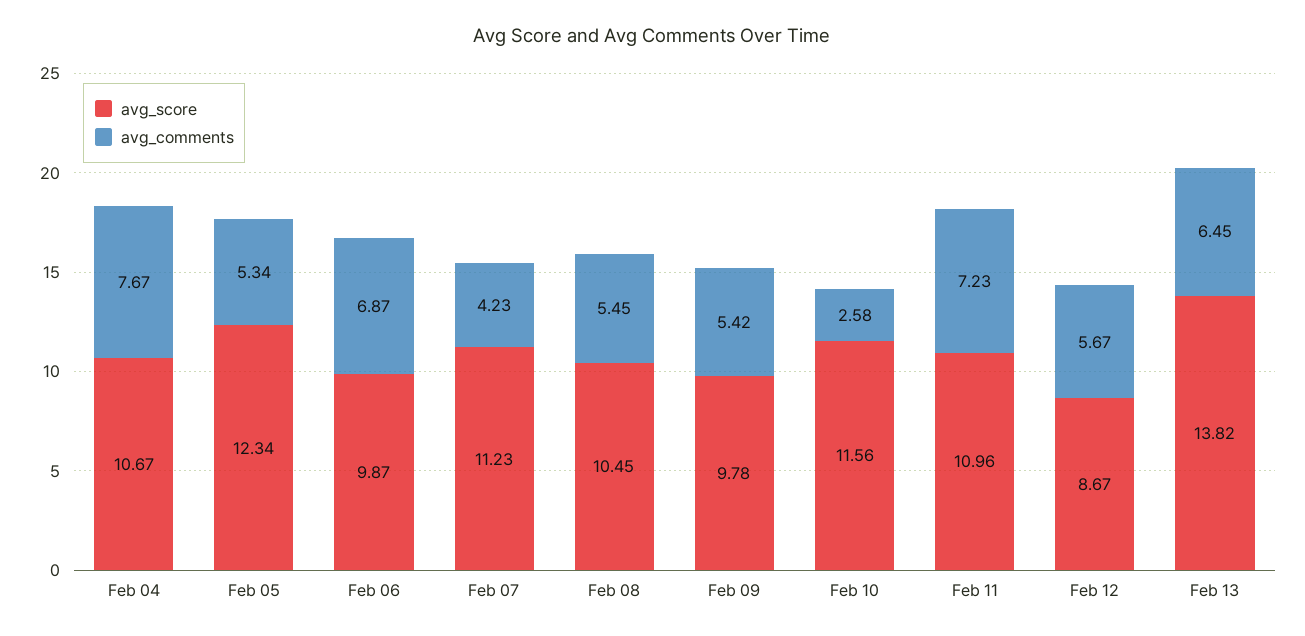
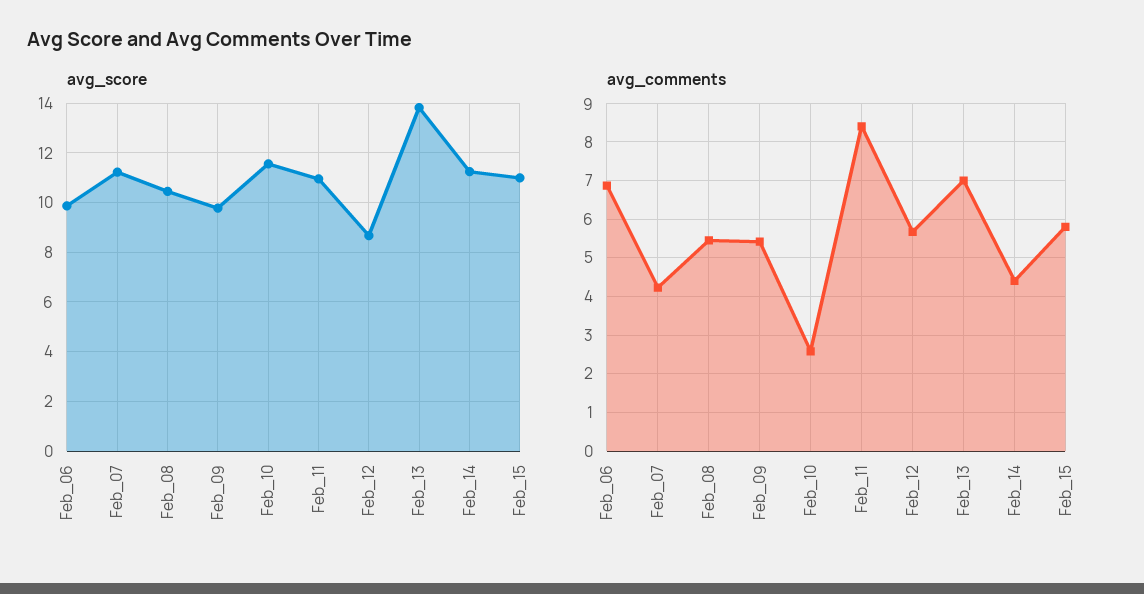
avg_score, Feb 04: 10.67 -> none
avg_comments, Feb 04: 7.67 -> none
avg_score, Feb 05: 12.34 -> none
avg_comments, Feb 05: 5.34 -> none
avg_comments, Feb 11: 7.23 -> 8.4
avg_comments, Feb 13: 6.45 -> 7
avg_score, Feb_14: none -> 11.25
avg_score, Feb_15: none -> 11
avg_comments, Feb_14: none -> 4.4
avg_comments, Feb_15: none -> 5.8

